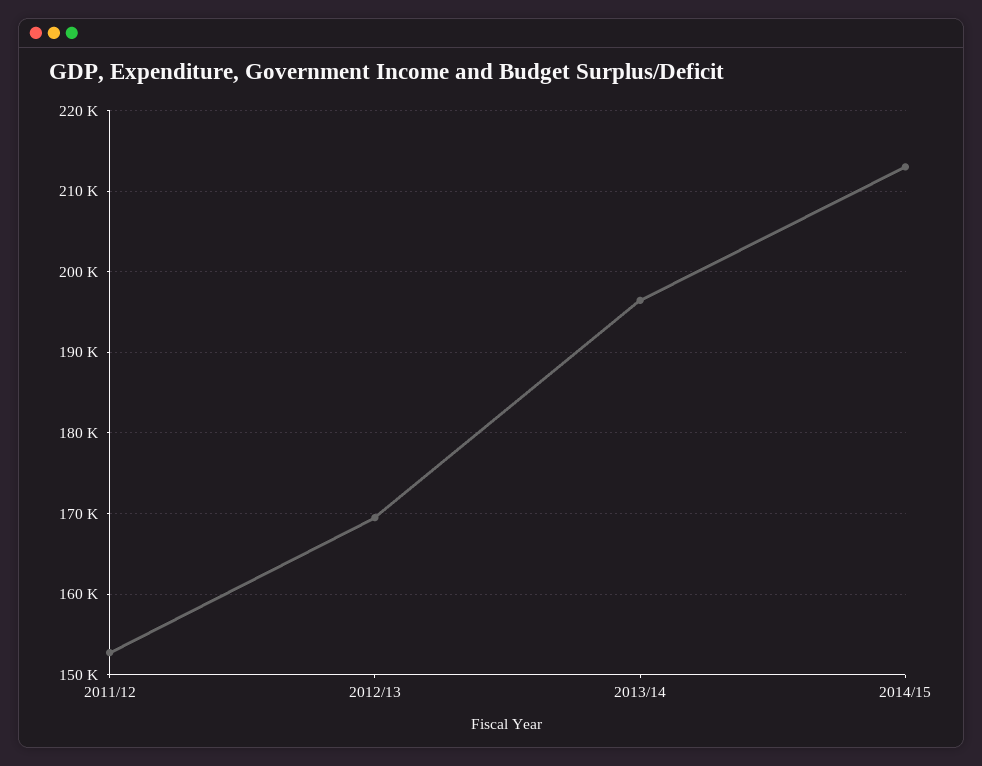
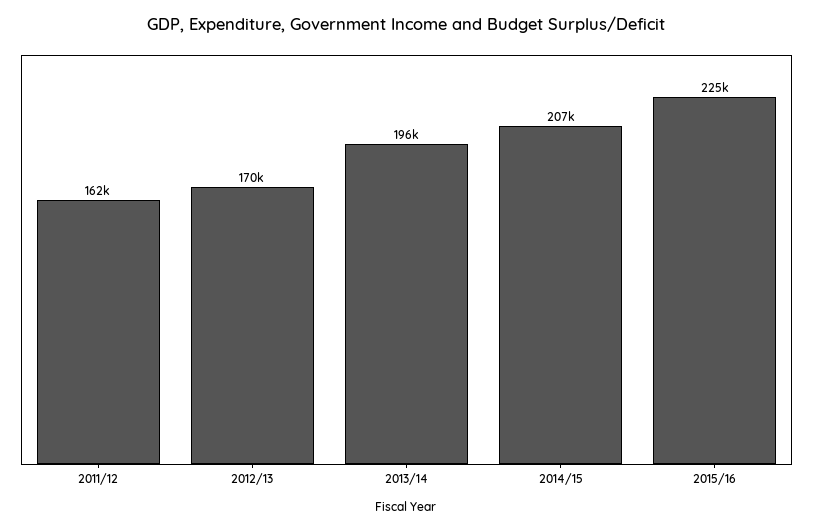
2011/12: 153000 -> 162000
2014/15: 213000 -> 207000
2015/16: none -> 225000

